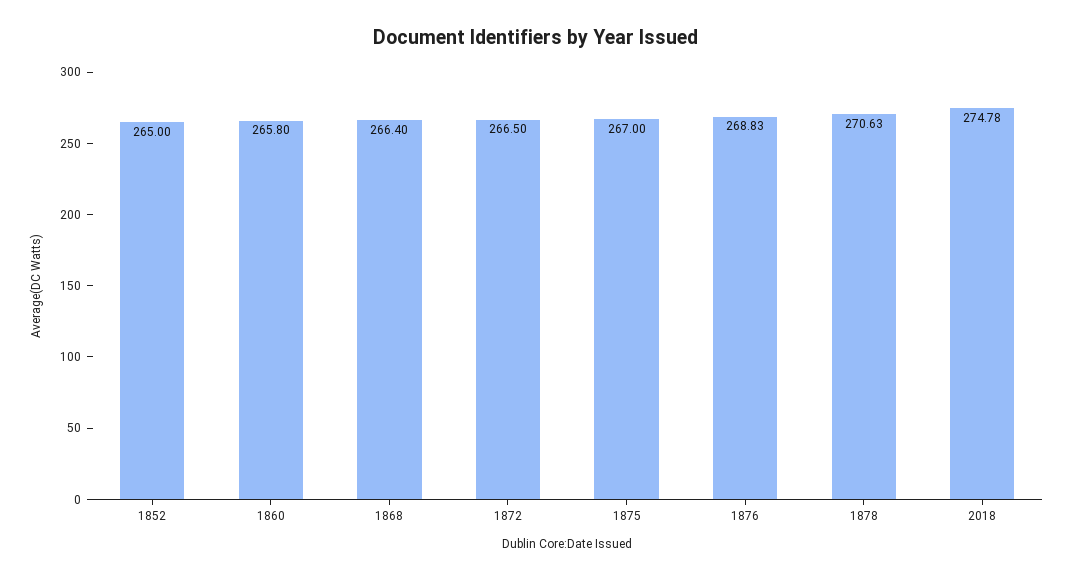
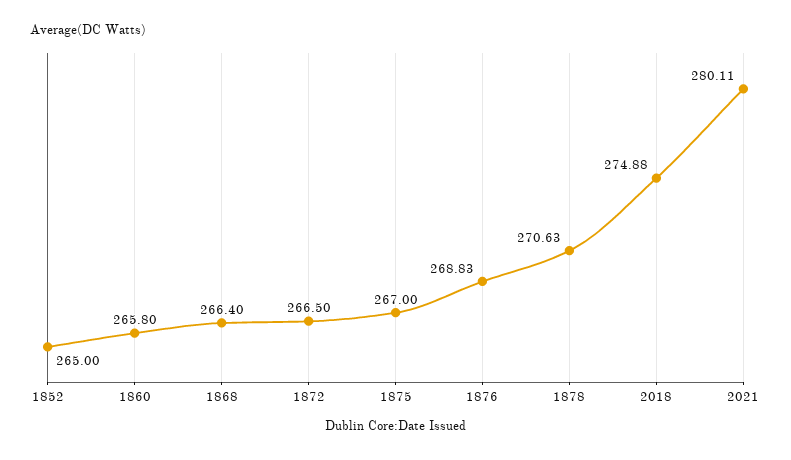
2018: 274.78 -> 274.88
2021: none -> 280.11

